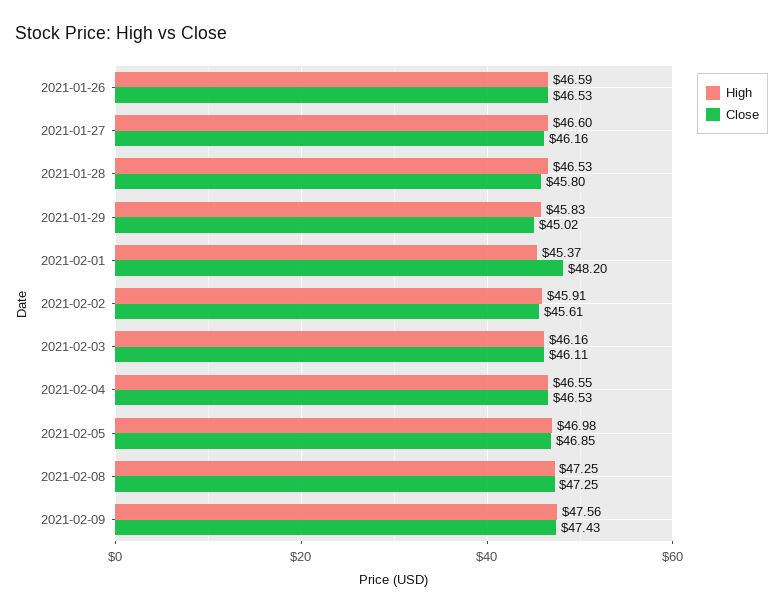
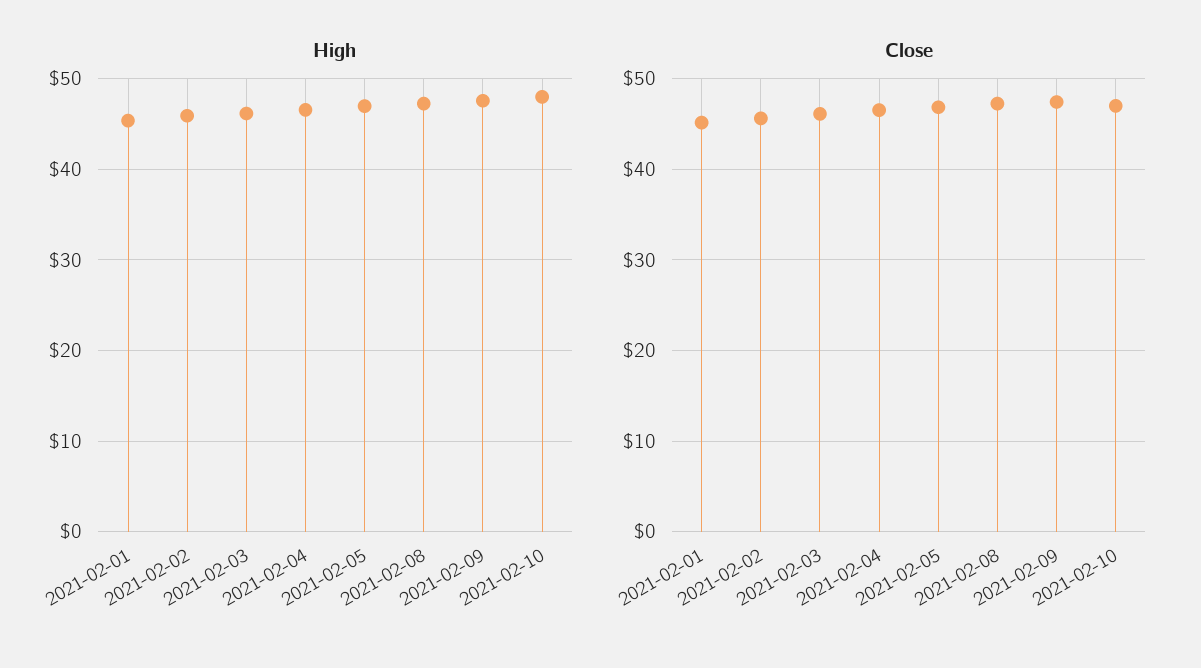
High, 2021-01-26: 46.59 -> none
Close, 2021-01-26: 46.53 -> none
High, 2021-01-27: 46.6 -> none
Close, 2021-01-27: 46.16 -> none
High, 2021-01-28: 46.53 -> none
Close, 2021-01-28: 45.8 -> none
High, 2021-01-29: 45.83 -> none
Close, 2021-01-29: 45.02 -> none
Close, 2021-02-01: 48.2 -> 45
High, 2021-02-10: none -> 48
Close, 2021-02-10: none -> 47

